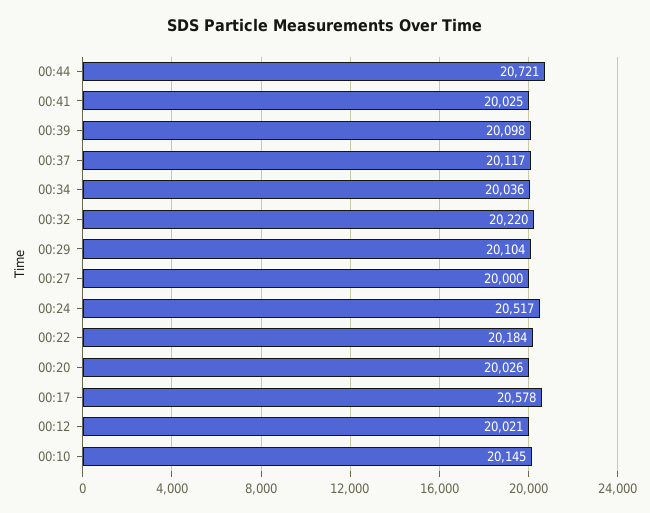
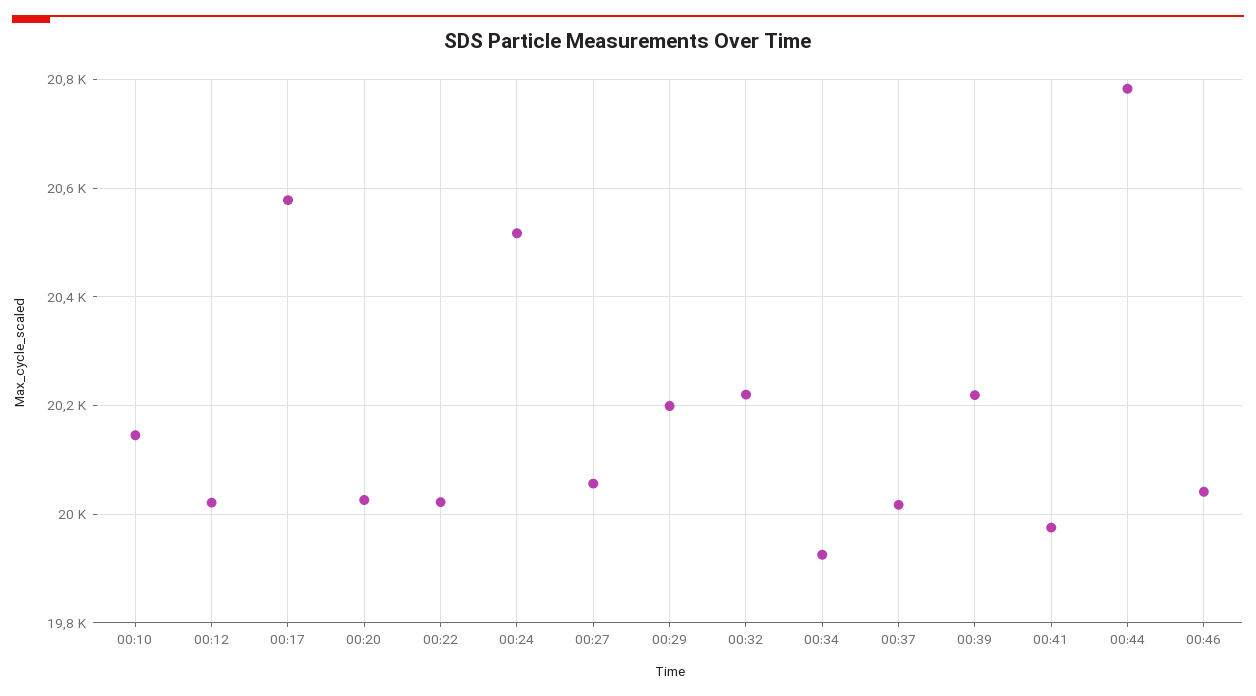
00:44: 20721 -> 20780
00:41: 20025 -> 19980
00:39: 20098 -> 20220
00:37: 20117 -> 20020
00:34: 20036 -> 19920
00:29: 20104 -> 20200
00:27: 20000 -> 20060
00:22: 20184 -> 20020
00:46: none -> 20040

